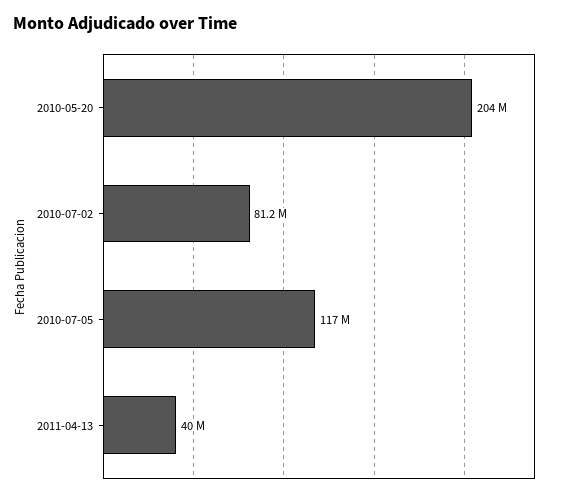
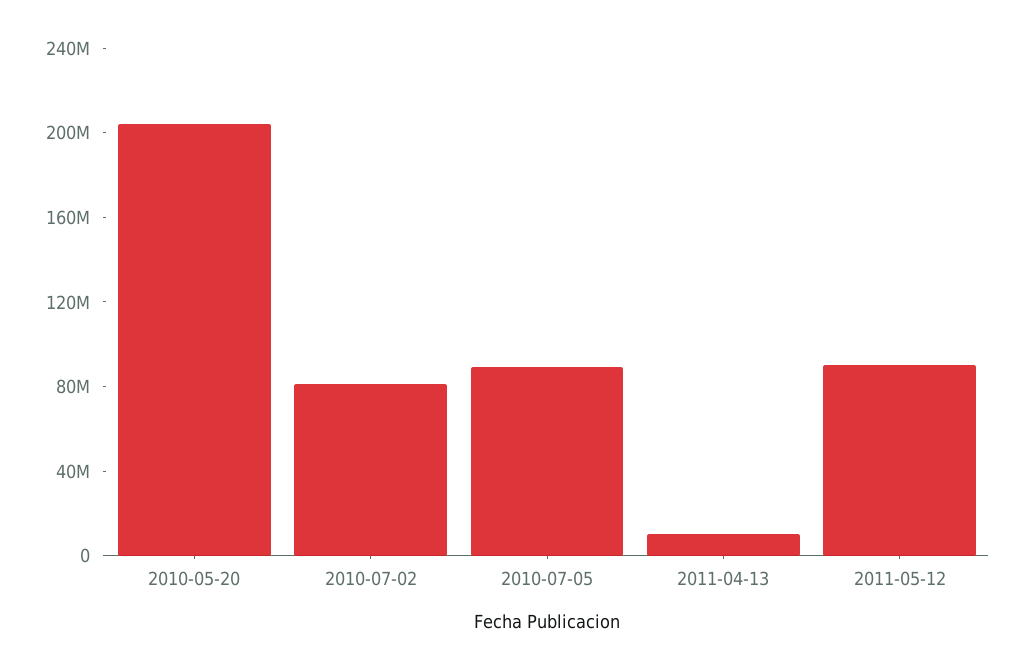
2010-07-05: 117000000 -> 90000000
2011-04-13: 40000000 -> 10000000
2011-05-12: none -> 90000000

